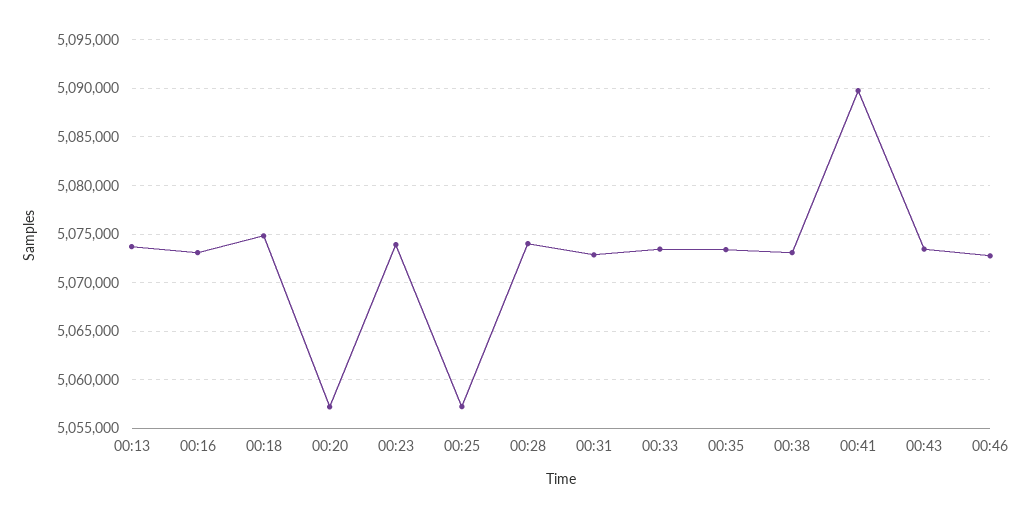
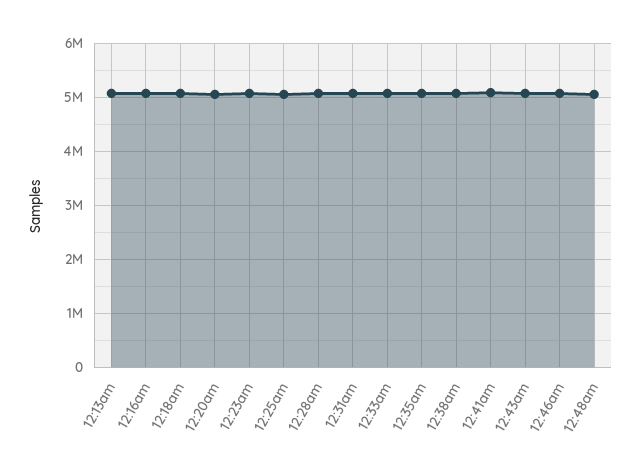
12:48am: none -> 5000000

